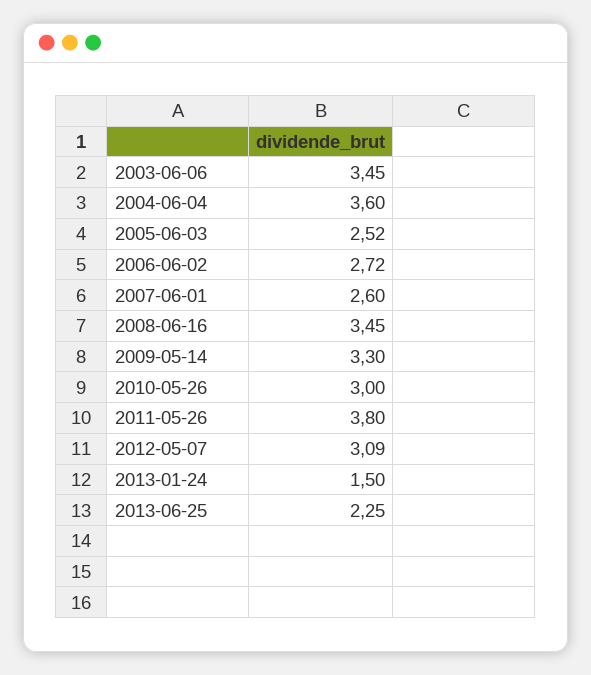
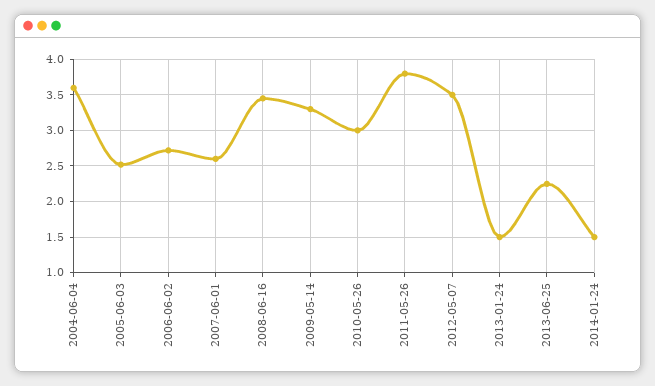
2003-06-06: 3.45 -> none
2012-05-07: 3.09 -> 3.5
2014-01-24: none -> 1.5

